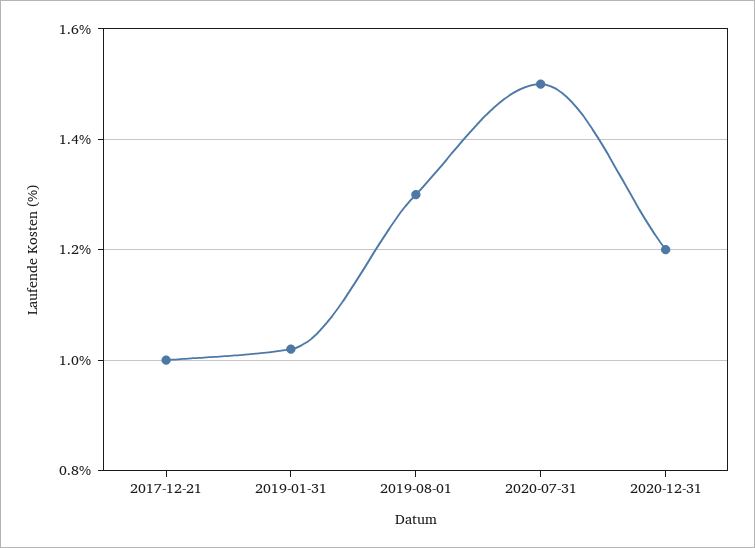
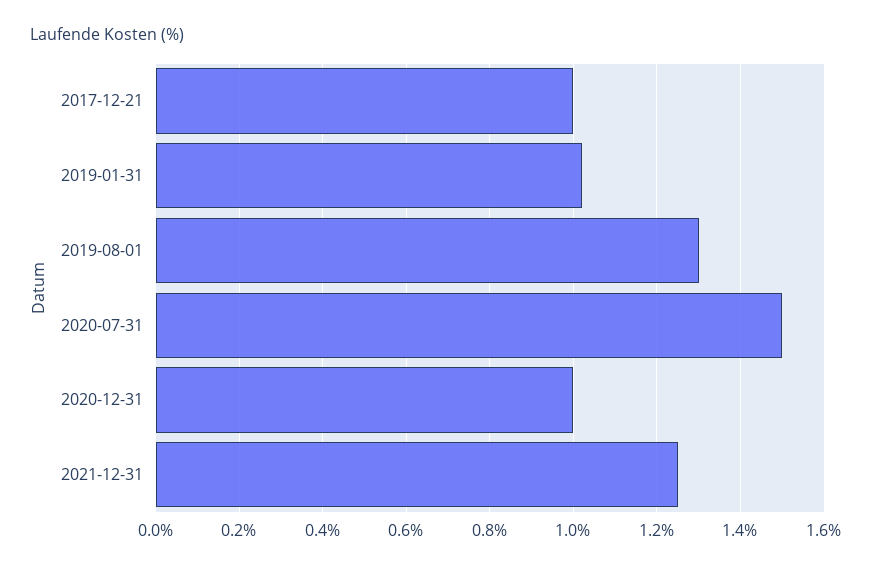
2020-12-31: 1.2 -> 1
2021-12-31: none -> 1.25

